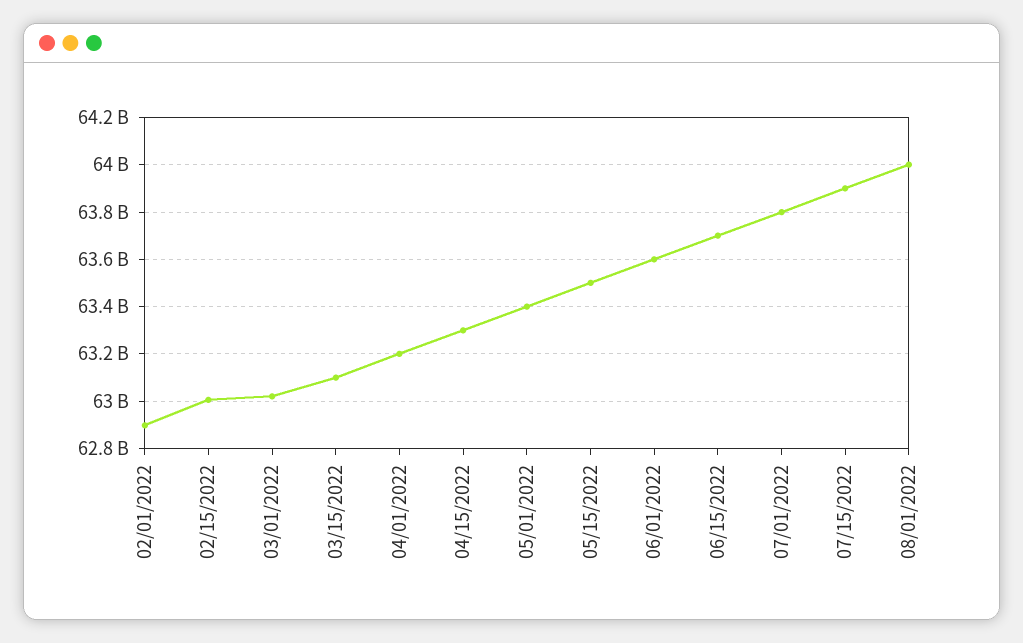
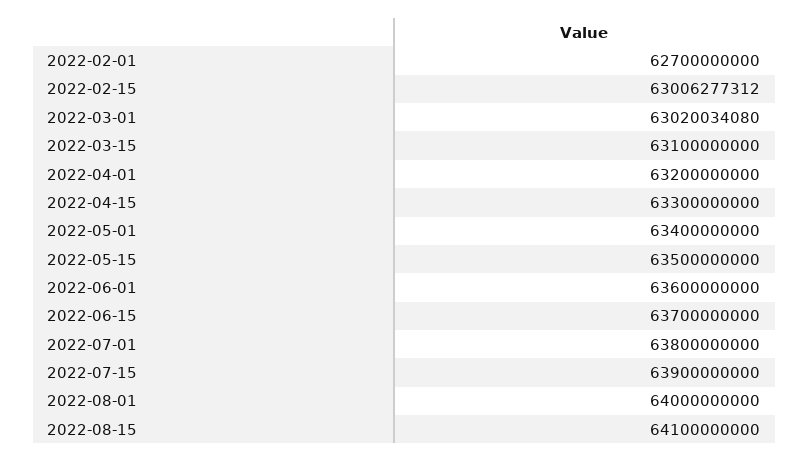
02/01/2022: 62900000000 -> 62700000000
2022-08-15: none -> 64100000000

